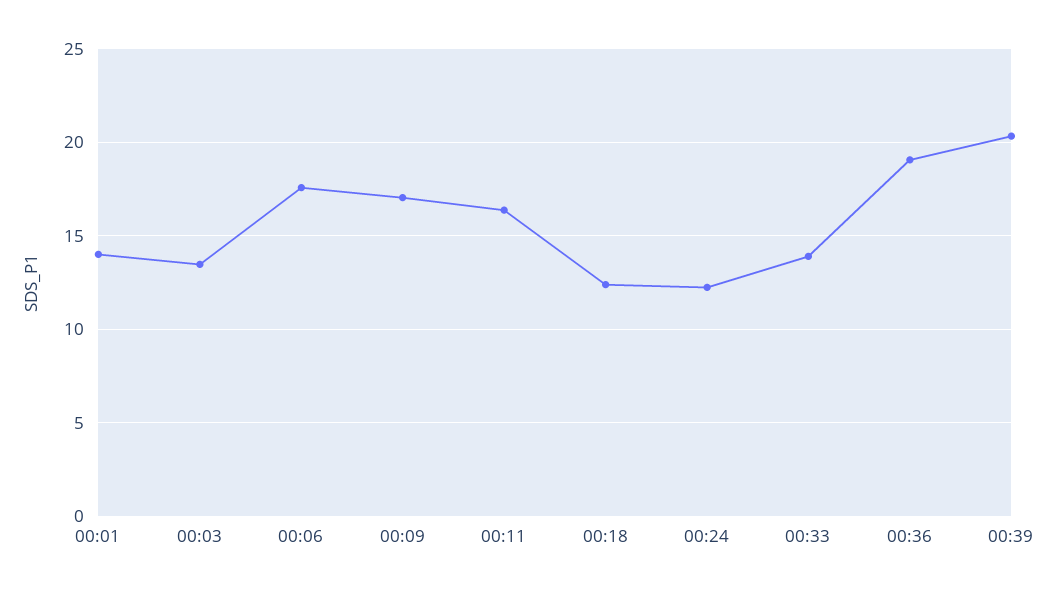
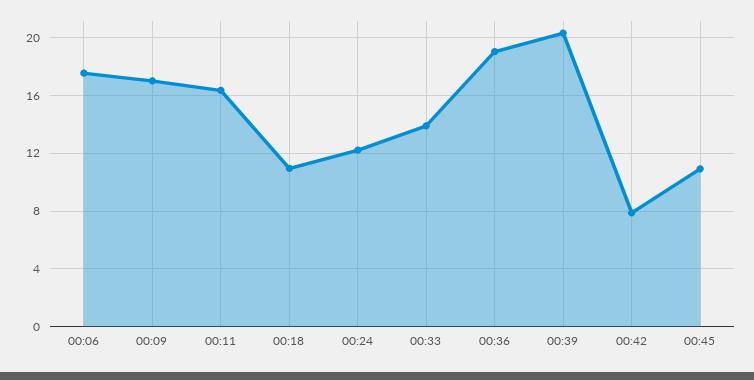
00:01: 14 -> none
00:03: 13.5 -> none
00:18: 12.5 -> 11
00:42: none -> 8
00:45: none -> 11

